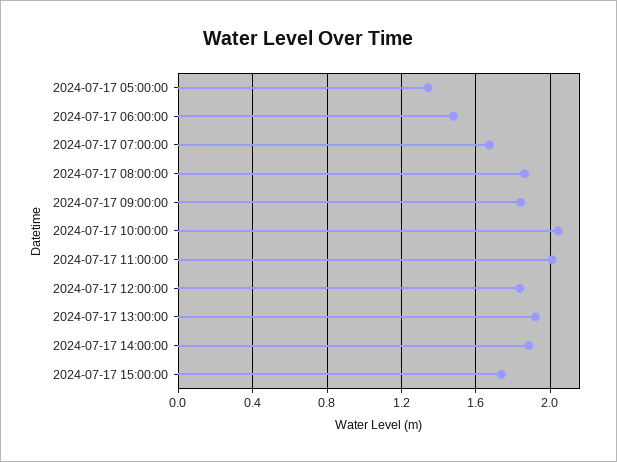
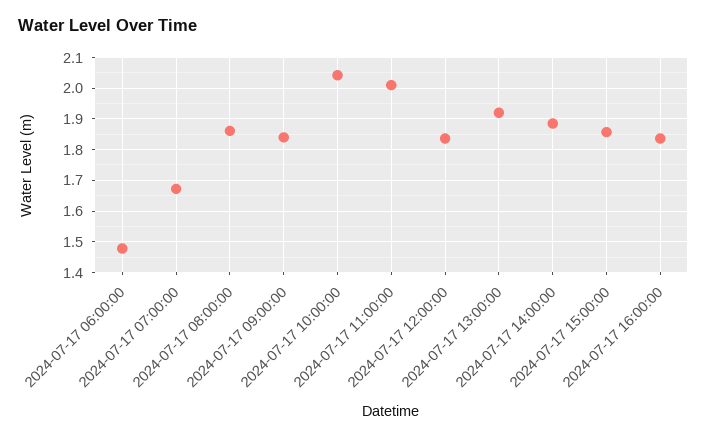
2024-07-17 05:00:00: 1.35 -> none
2024-07-17 15:00:00: 1.75 -> 1.86
2024-07-17 16:00:00: none -> 1.84

